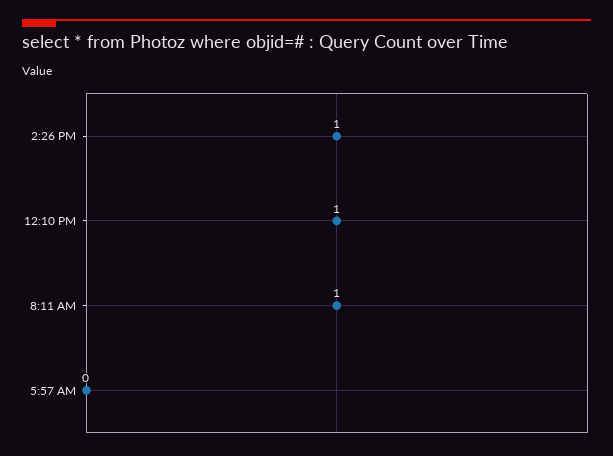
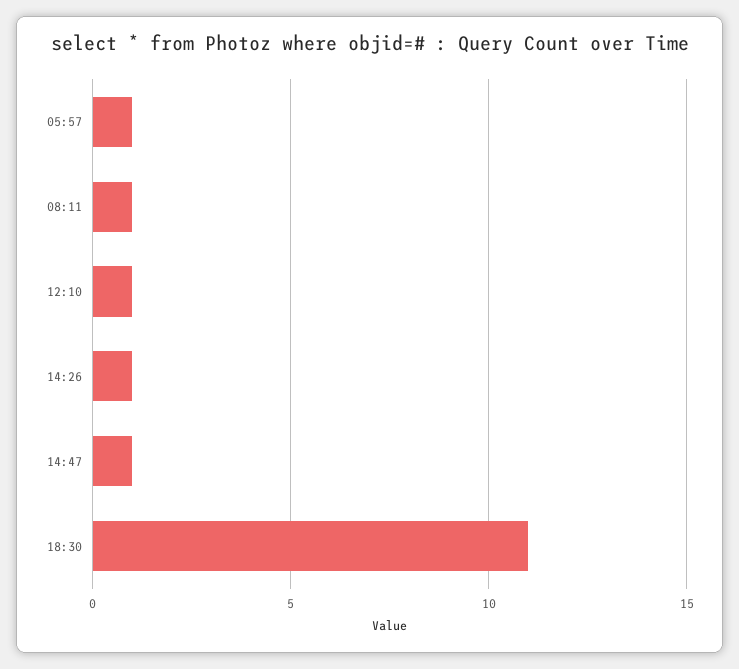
5:57 AM: 0 -> 1
14:47: none -> 1
18:30: none -> 11

